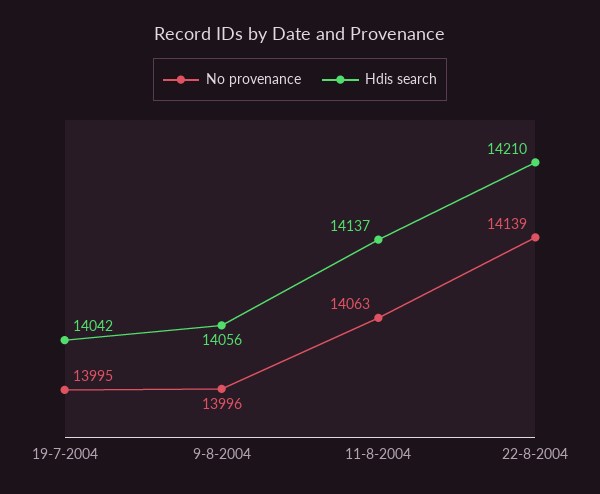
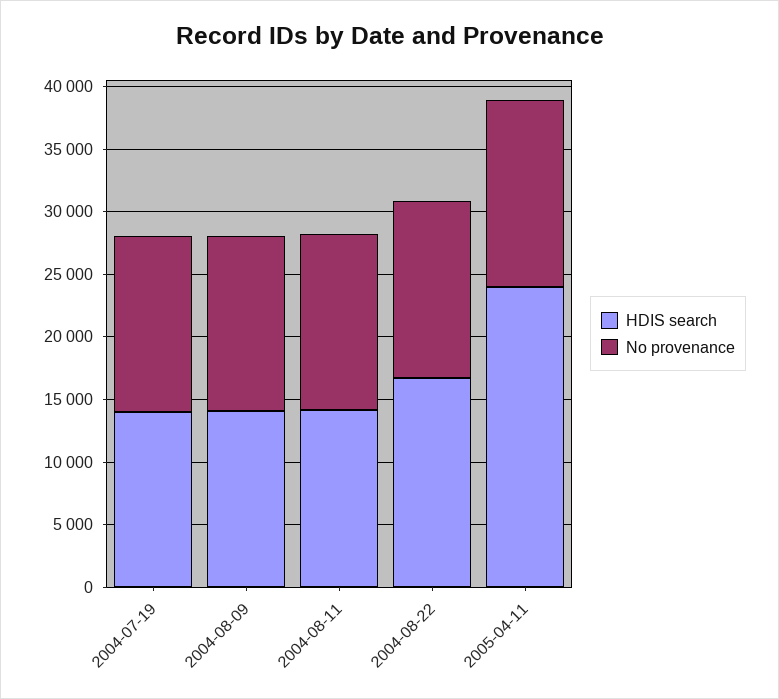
Hdis search, 22-8-2004: 14210 -> 17000
Hdis search, 2005-04-11: none -> 24000
No provenance, 2005-04-11: none -> 15000

